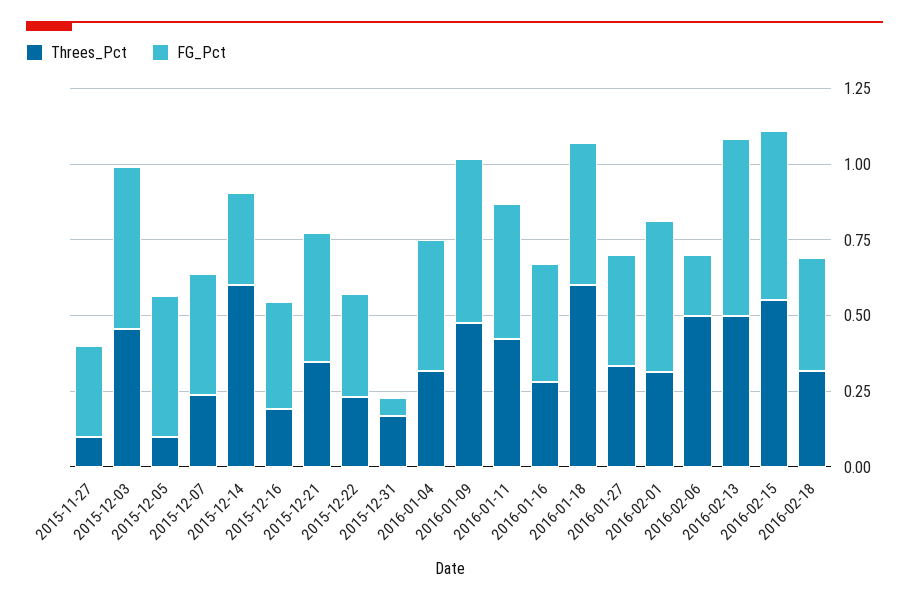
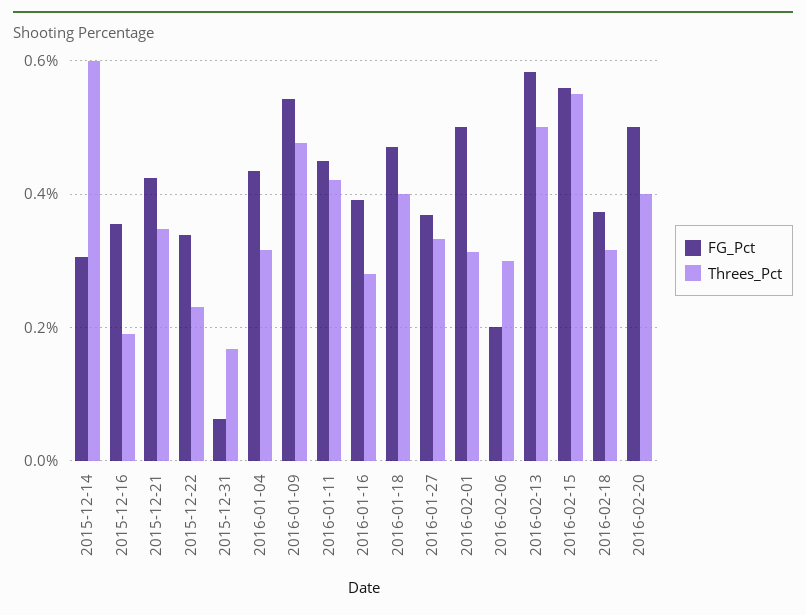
Threes_Pct, 2015-11-27: 0.1 -> none
FG_Pct, 2015-11-27: 0.3 -> none
Threes_Pct, 2015-12-03: 0.45 -> none
FG_Pct, 2015-12-03: 0.55 -> none
Threes_Pct, 2015-12-05: 0.1 -> none
FG_Pct, 2015-12-05: 0.45 -> none
Threes_Pct, 2015-12-07: 0.25 -> none
FG_Pct, 2015-12-07: 0.4 -> none
Threes_Pct, 2016-01-18: 0.6 -> 0.4
Threes_Pct, 2016-02-06: 0.5 -> 0.3
FG_Pct, 2016-02-20: none -> 0.5
Threes_Pct, 2016-02-20: none -> 0.4

